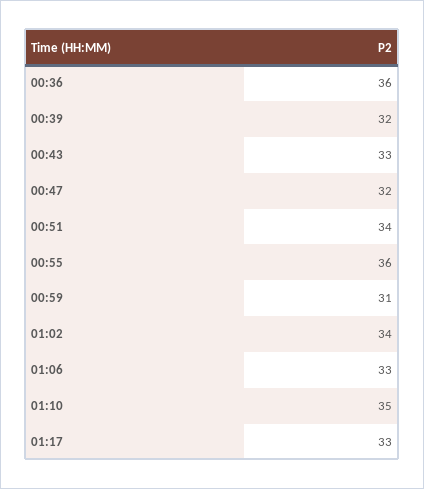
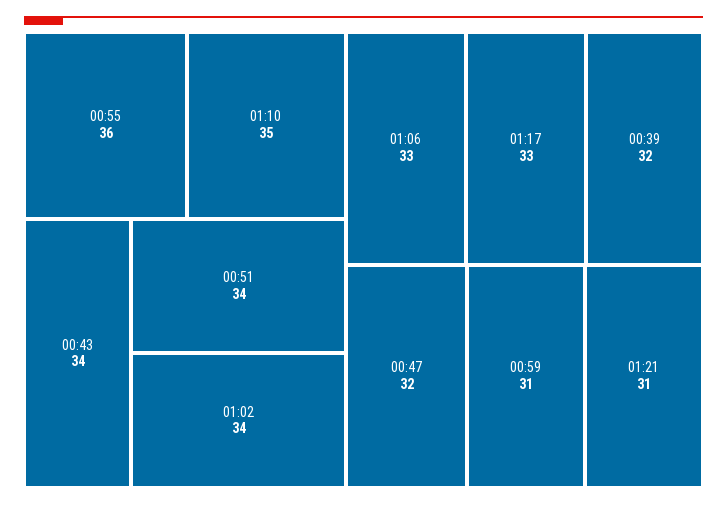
00:36: 36 -> none
00:43: 33 -> 34
01:21: none -> 31

